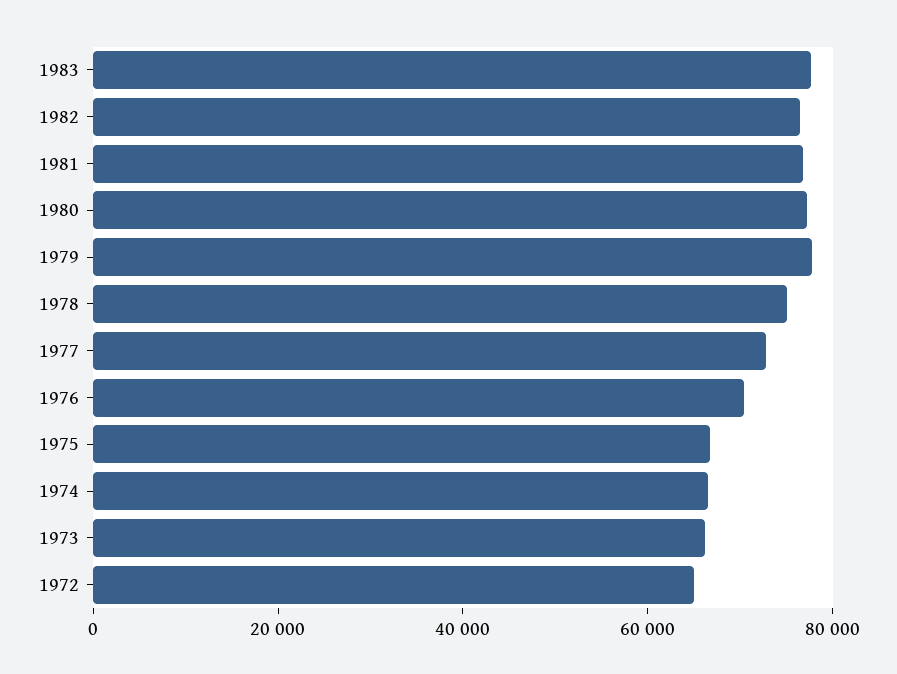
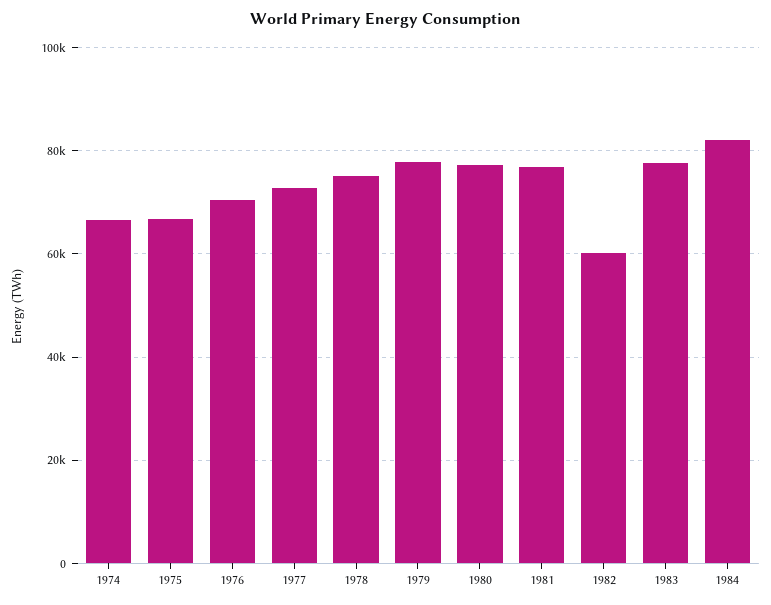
1982: 75000 -> 60000
1973: 65000 -> none
1972: 65000 -> none
1984: none -> 82000

